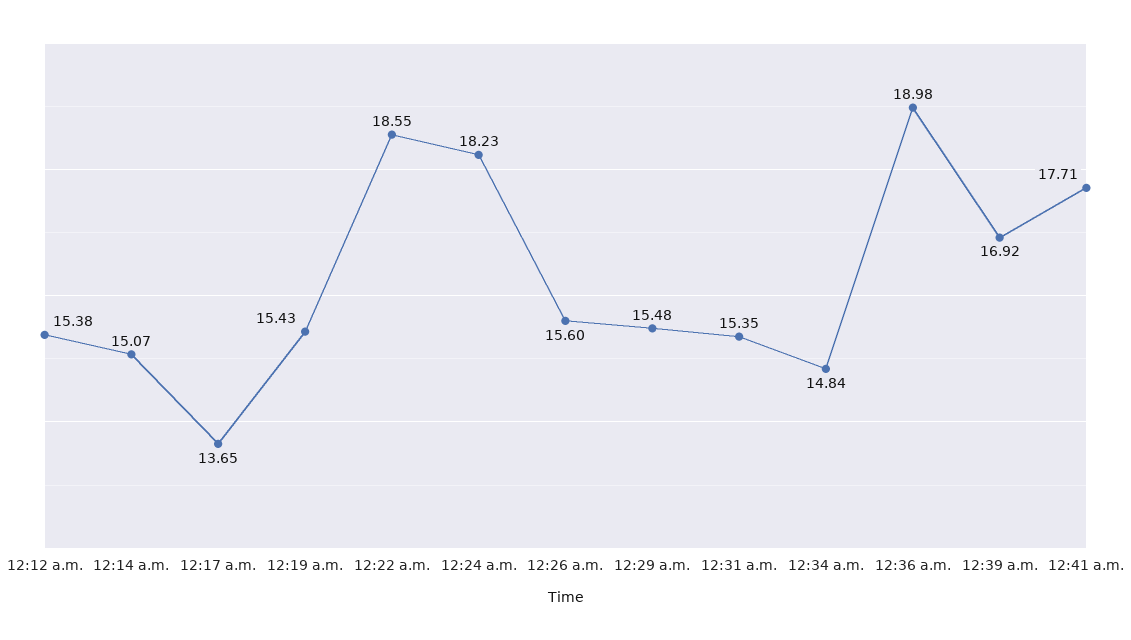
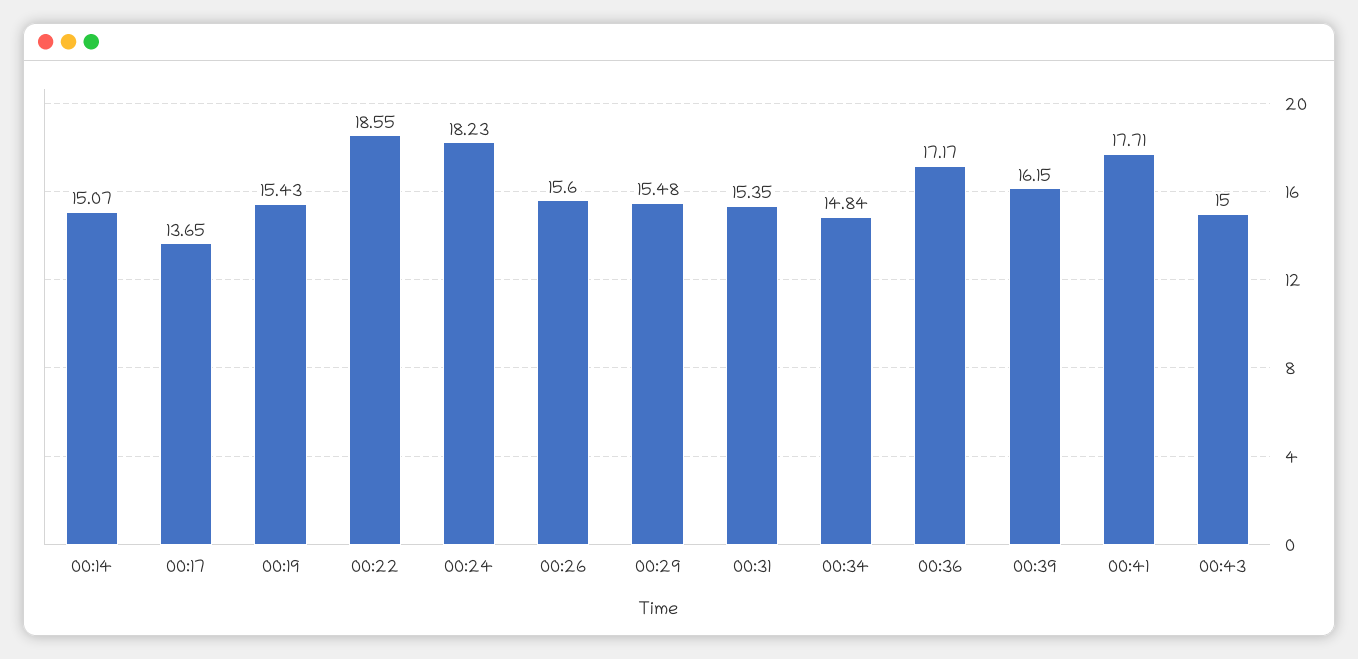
12:12 a.m.: 15.38 -> none
12:36 a.m.: 18.98 -> 17.17
12:39 a.m.: 16.92 -> 16.15
00:43: none -> 15

